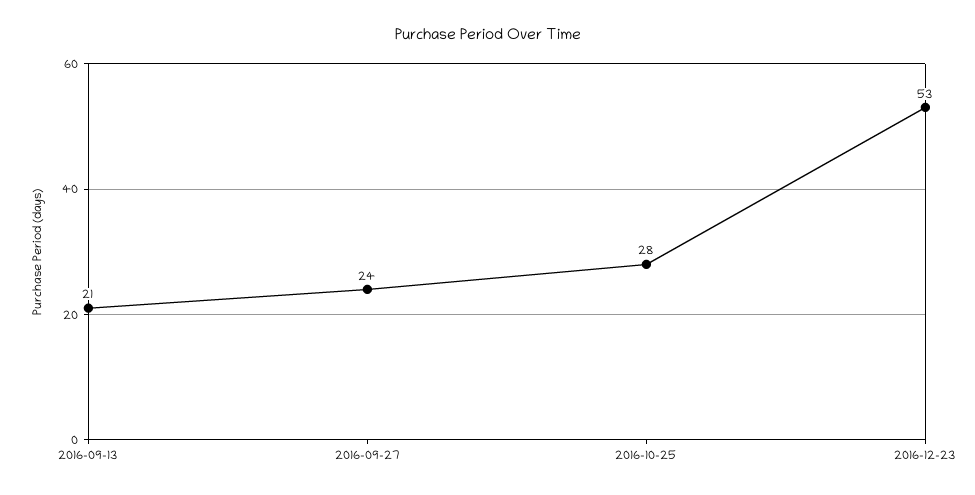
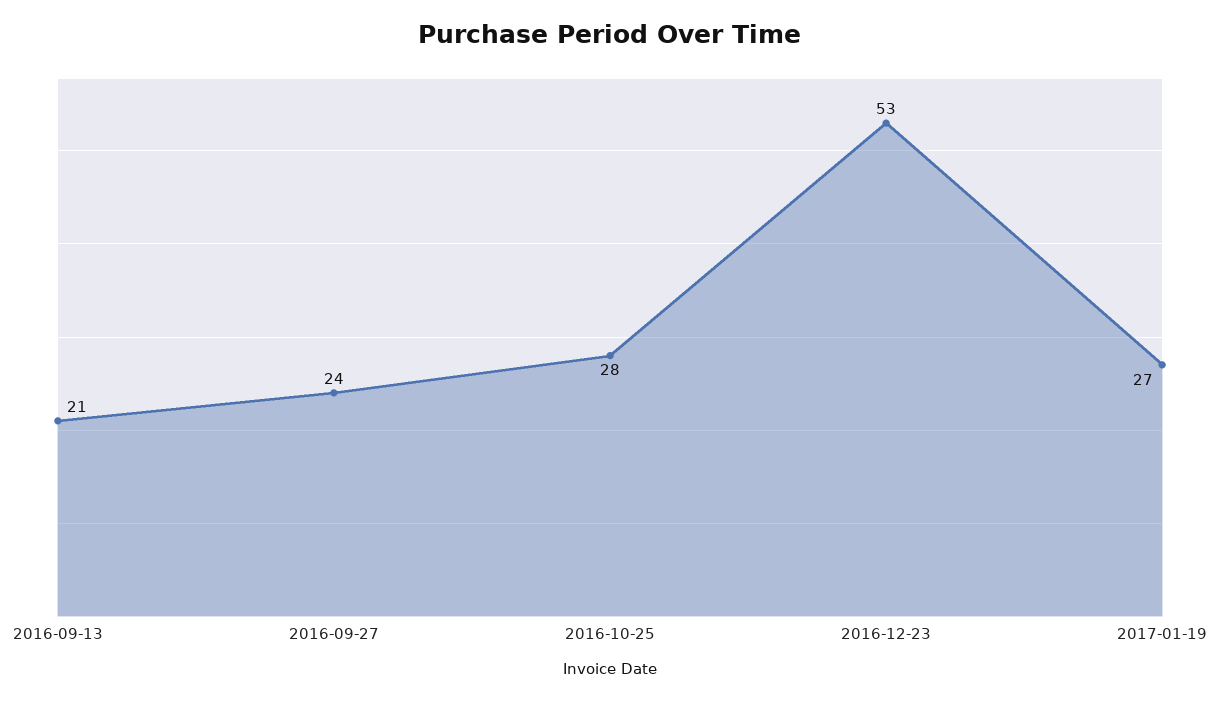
2017-01-19: none -> 27

